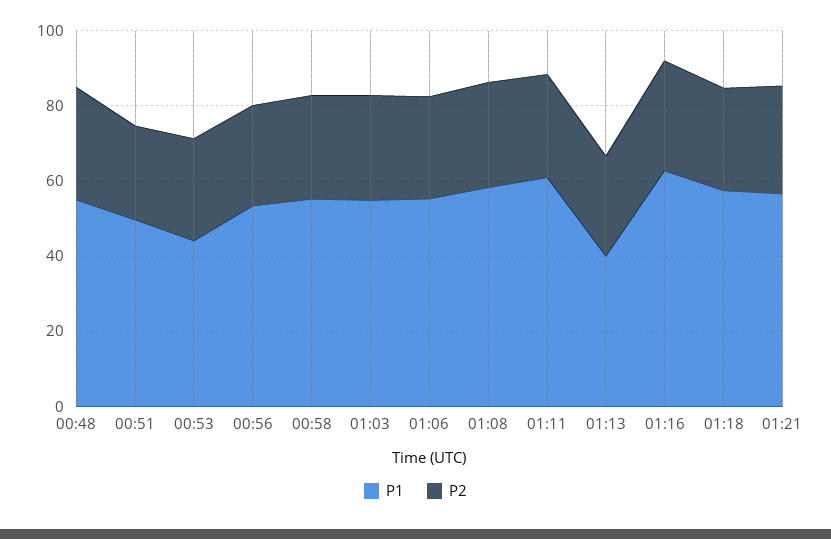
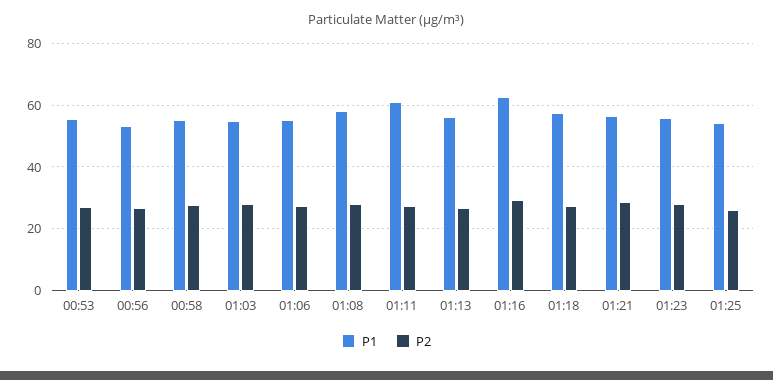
P1, 00:48: 55 -> none
P2, 00:48: 30 -> none
P1, 00:51: 50 -> none
P2, 00:51: 25 -> none
P1, 00:53: 45 -> 56
P1, 01:13: 40 -> 56
P1, 01:23: none -> 56
P2, 01:23: none -> 28
P1, 01:25: none -> 54
P2, 01:25: none -> 26

